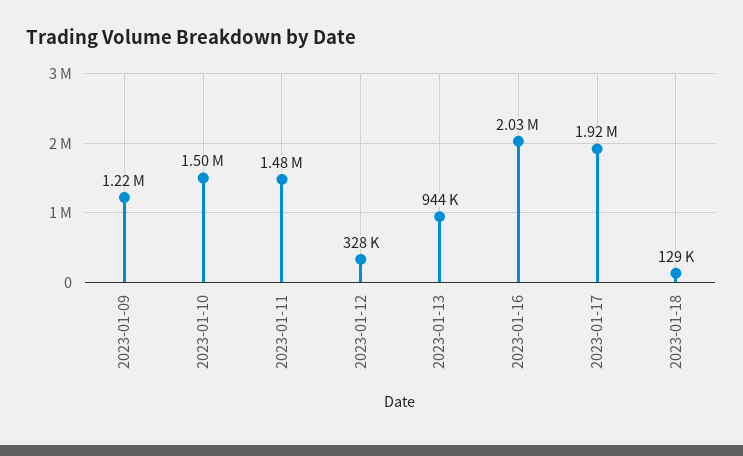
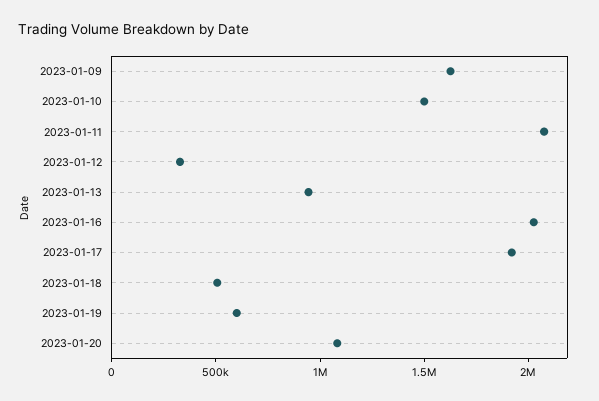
2023-01-09: 1220000 -> 1600000
2023-01-11: 1480000 -> 2100000
2023-01-18: 129000 -> 500000
2023-01-19: none -> 600000
2023-01-20: none -> 1100000

